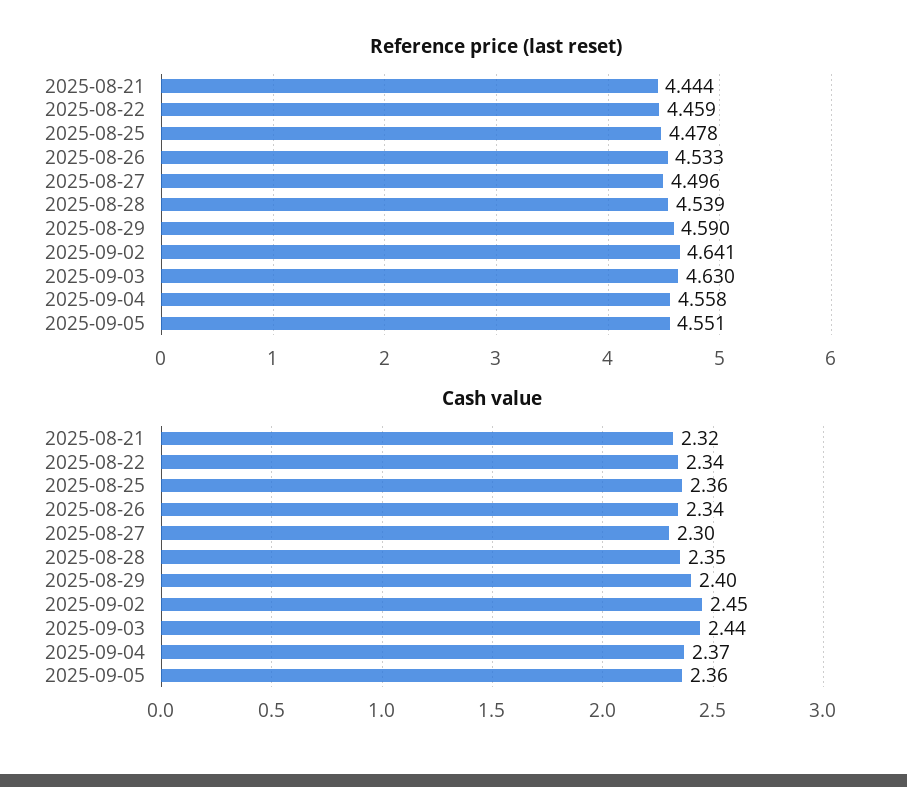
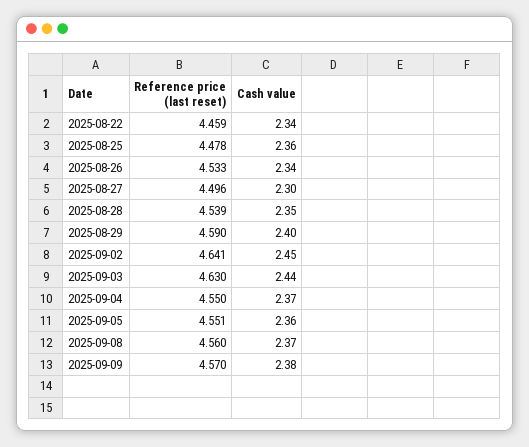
Reference price (last reset), 2025-08-21: 4.444 -> none
Reference price (last reset), 2025-09-04: 4.558 -> 4.55
Cash value, 2025-08-21: 2.32 -> none
Reference price (last reset), 2025-09-08: none -> 4.56
Cash value, 2025-09-08: none -> 2.37
Reference price (last reset), 2025-09-09: none -> 4.57
Cash value, 2025-09-09: none -> 2.38

